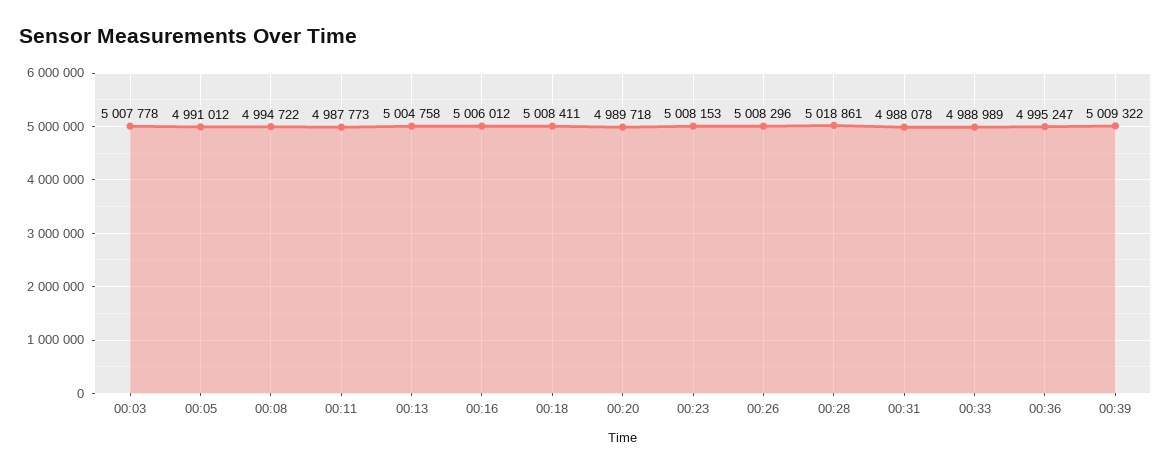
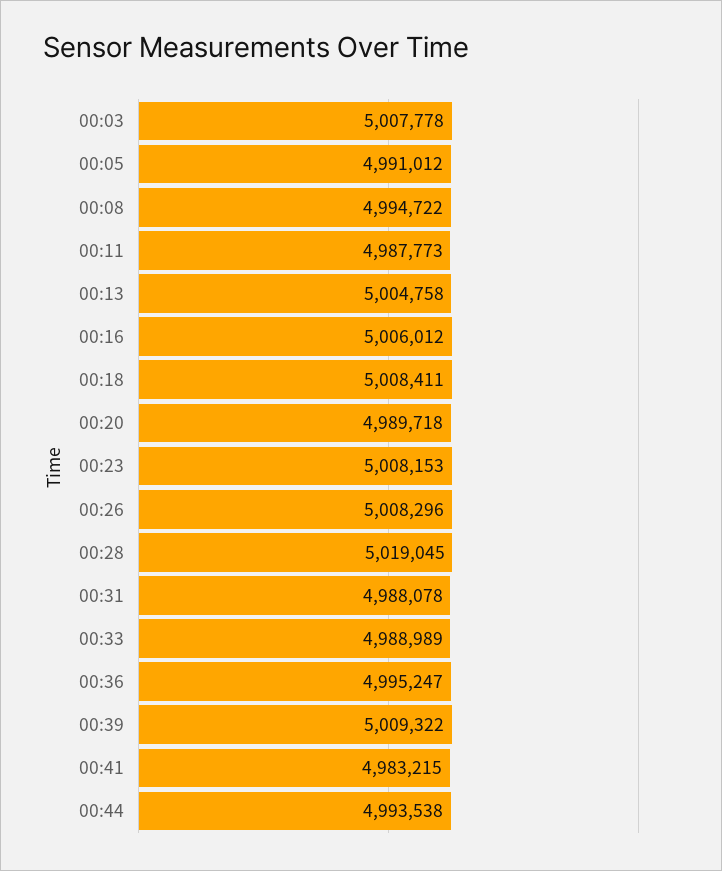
00:28: 5018861 -> 5019045
00:41: none -> 4983215
00:44: none -> 4993538

